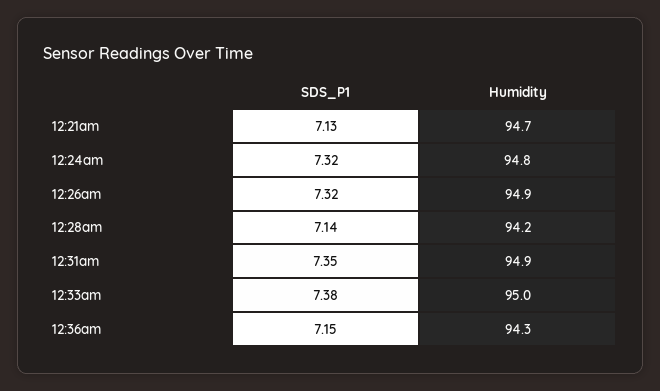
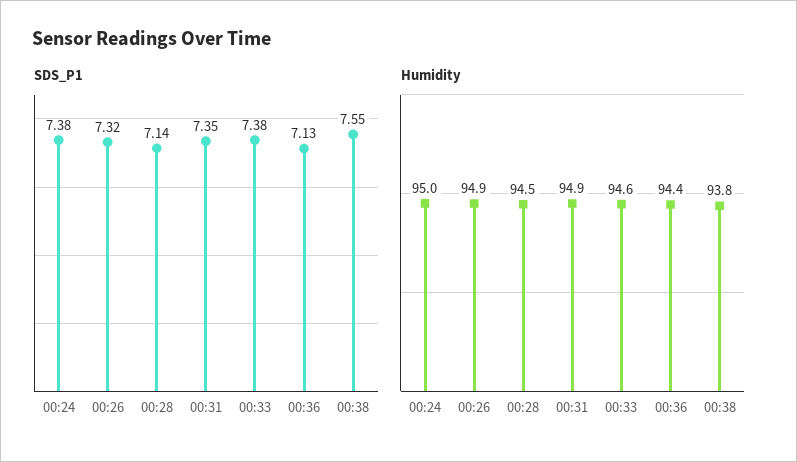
SDS_P1, 12:21am: 7.13 -> none
Humidity, 12:21am: 94.7 -> none
SDS_P1, 12:24am: 7.32 -> 7.38
Humidity, 12:24am: 94.8 -> 95
Humidity, 12:28am: 94.2 -> 94.5
Humidity, 12:33am: 95 -> 94.6
SDS_P1, 12:36am: 7.15 -> 7.13
Humidity, 12:36am: 94.3 -> 94.4
SDS_P1, 00:38: none -> 7.55
Humidity, 00:38: none -> 93.8

